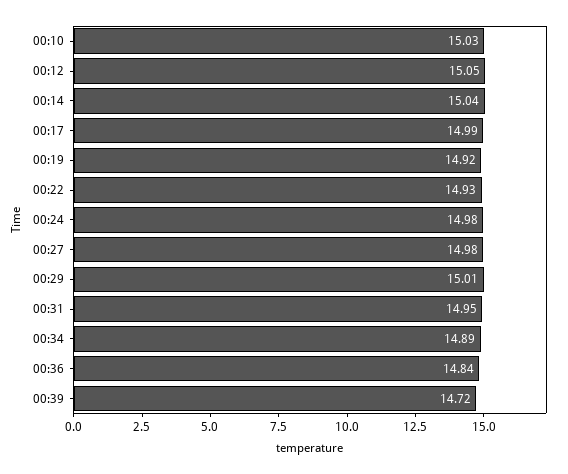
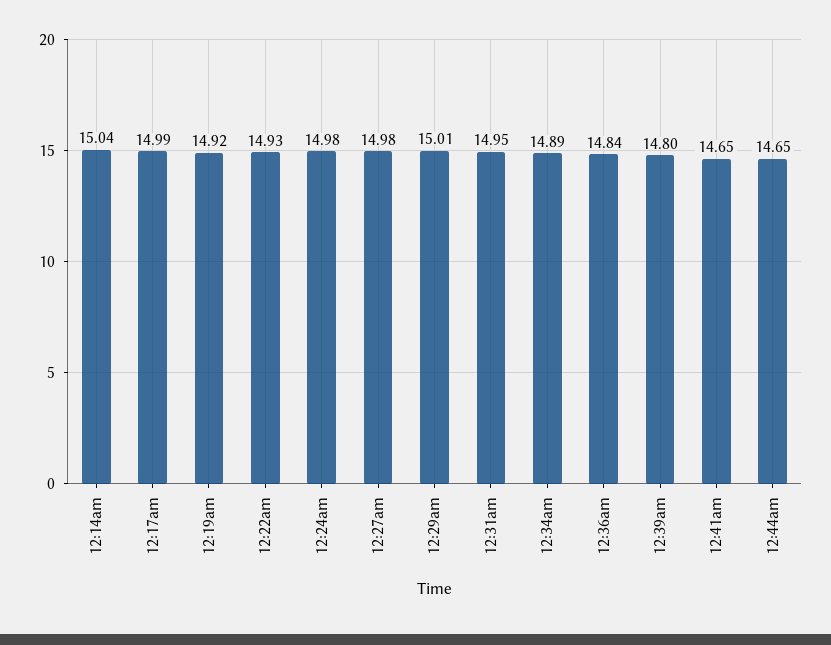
00:10: 15.03 -> none
00:12: 15.05 -> none
00:39: 14.72 -> 14.8
12:41am: none -> 14.65
12:44am: none -> 14.65

